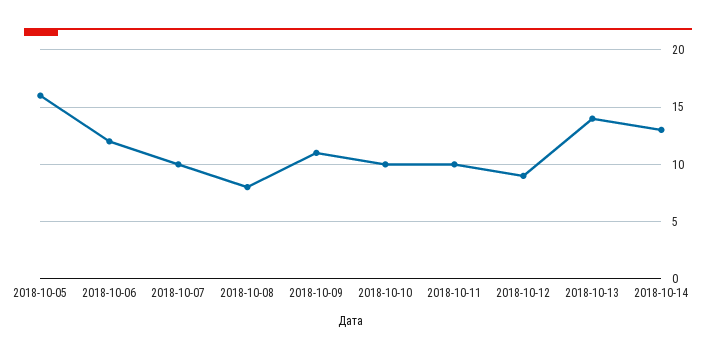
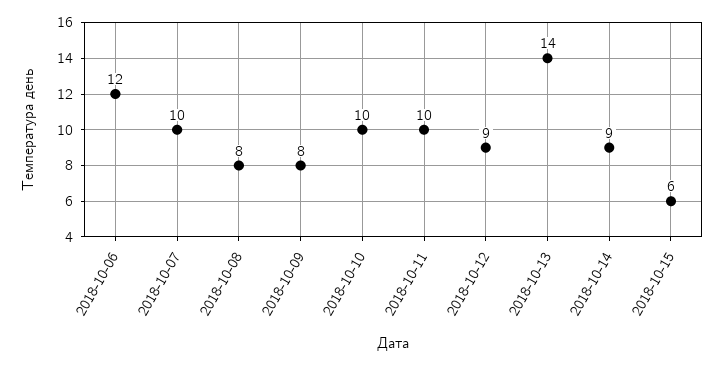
2018-10-05: 16 -> none
2018-10-09: 11 -> 8
2018-10-14: 13 -> 9
2018-10-15: none -> 6

